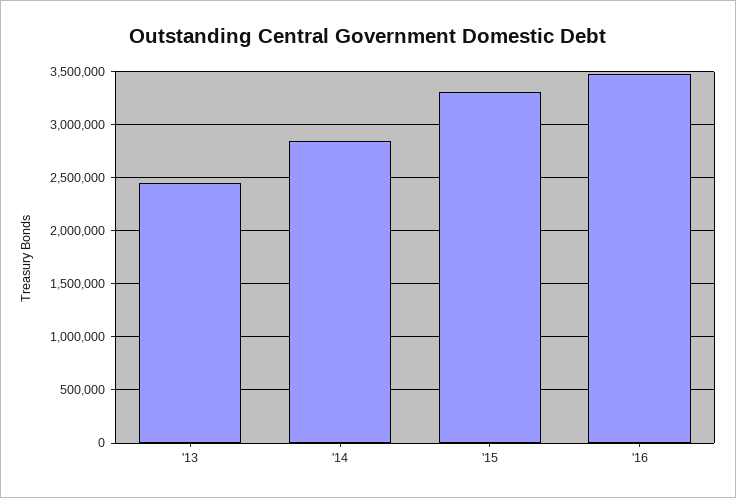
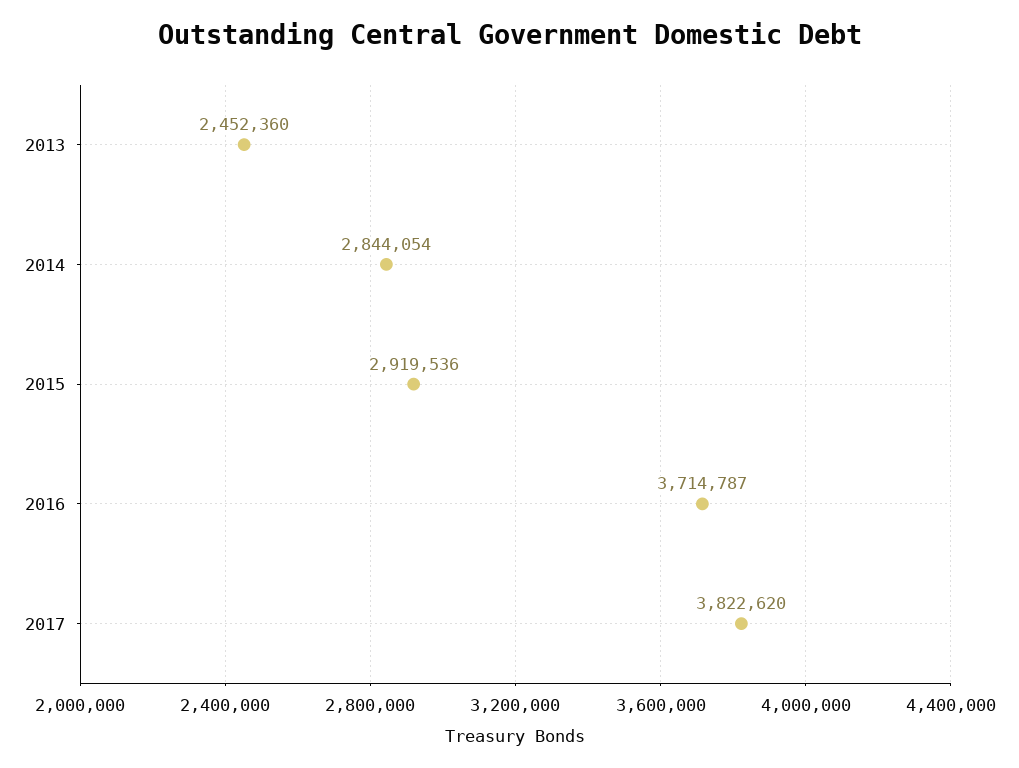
'15: 3300000 -> 2919536
'16: 3500000 -> 3714787
2017: none -> 3822620

